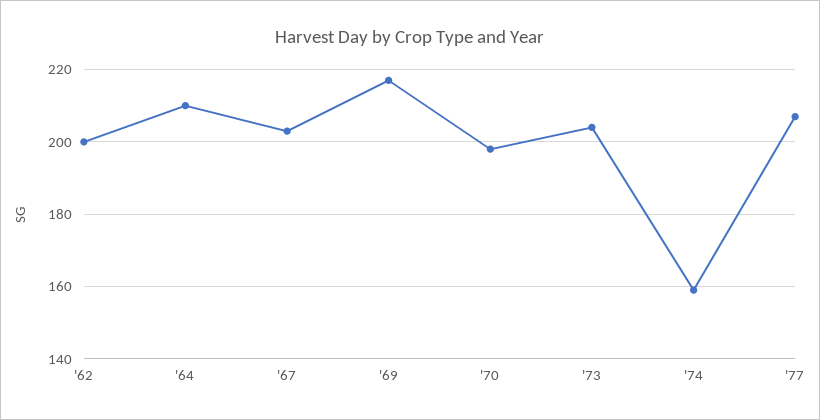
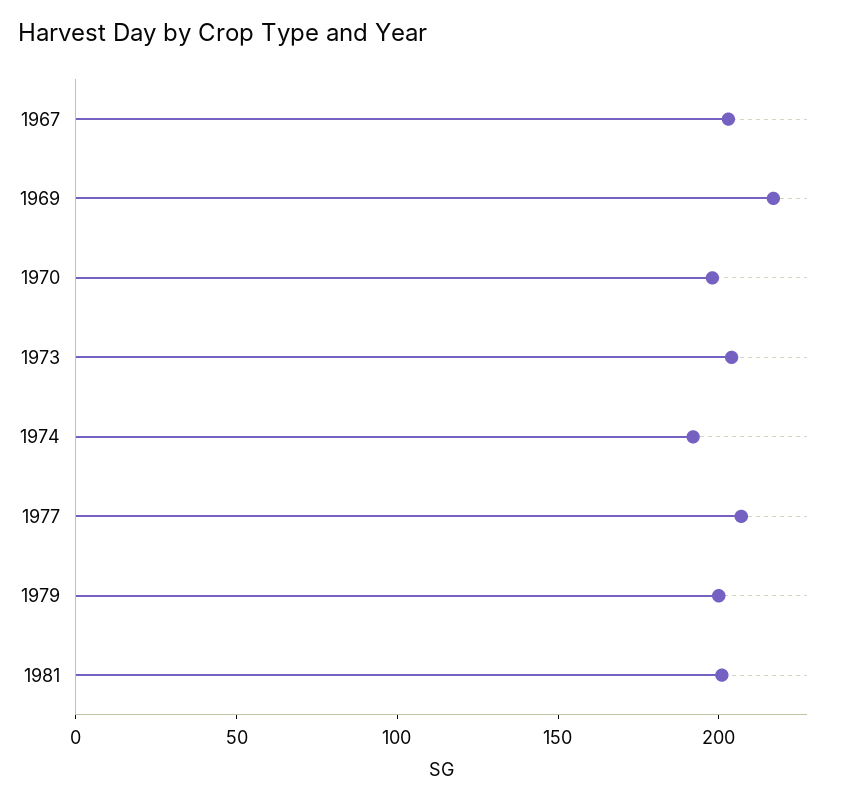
'62: 200 -> none
'64: 210 -> none
'74: 160 -> 190
1979: none -> 200
1981: none -> 200

